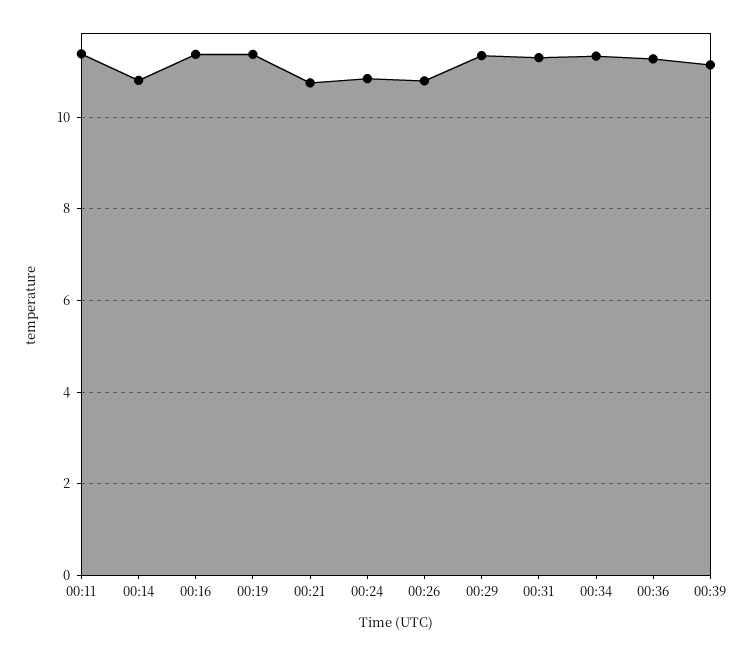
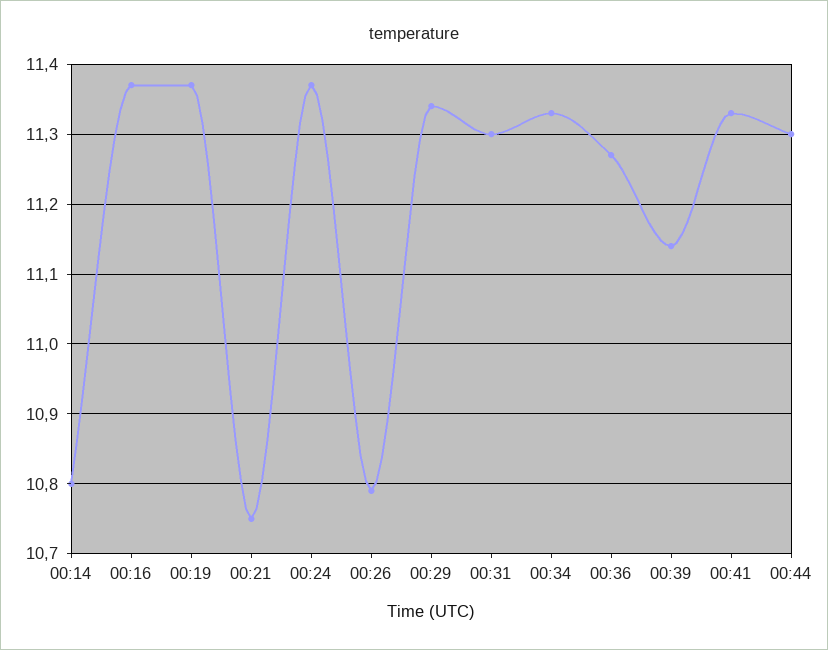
00:11: 11.4 -> none
00:24: 10.8 -> 11.37
00:41: none -> 11.33
00:44: none -> 11.3

